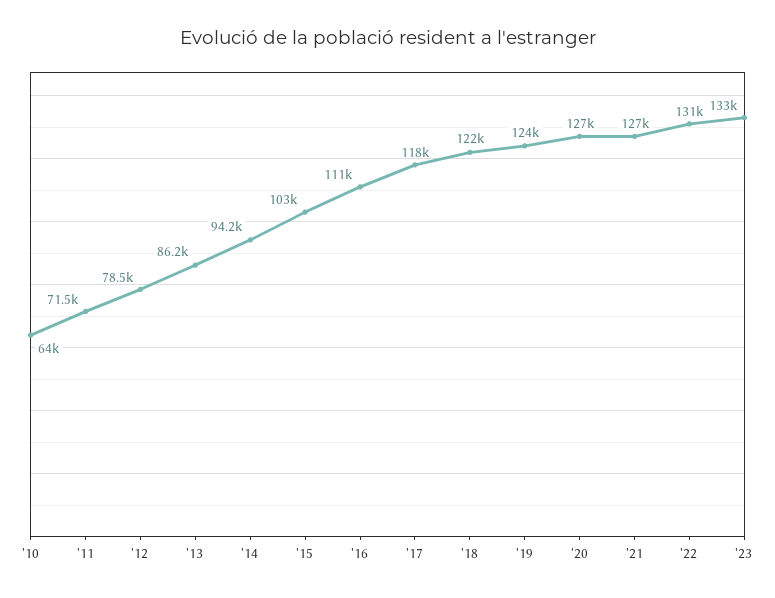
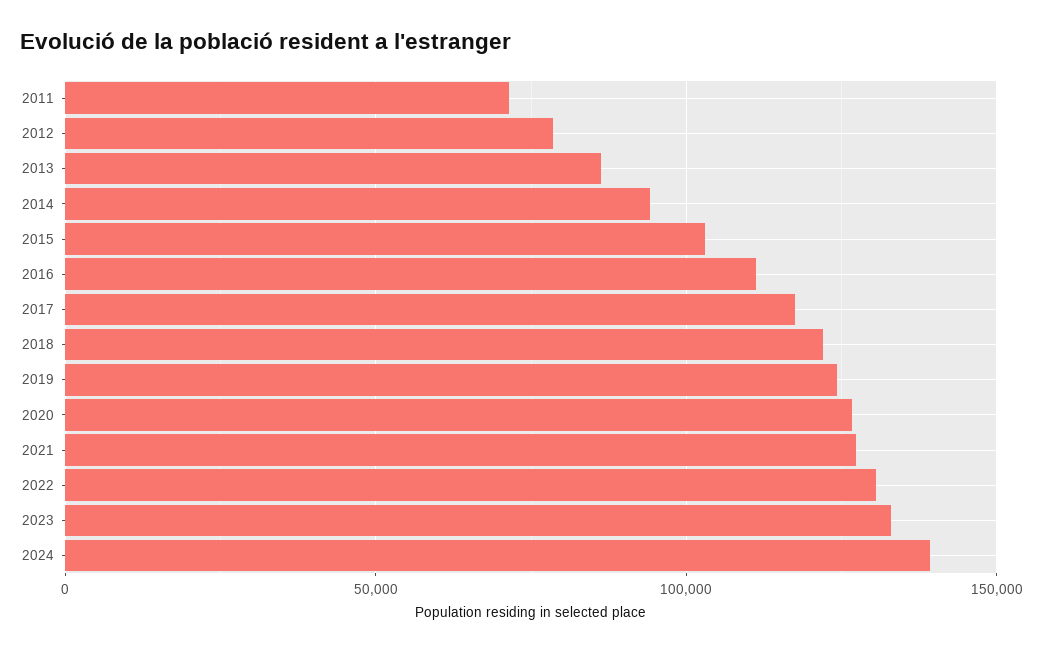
'10: 64000 -> none
2024: none -> 140000

